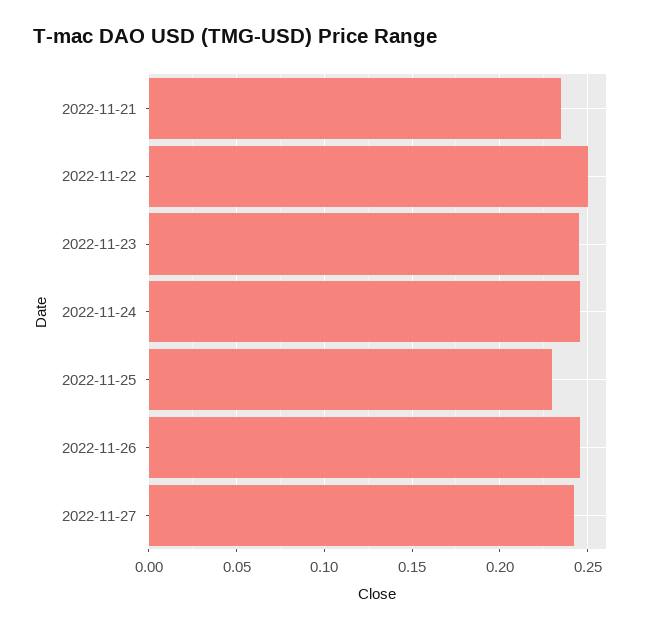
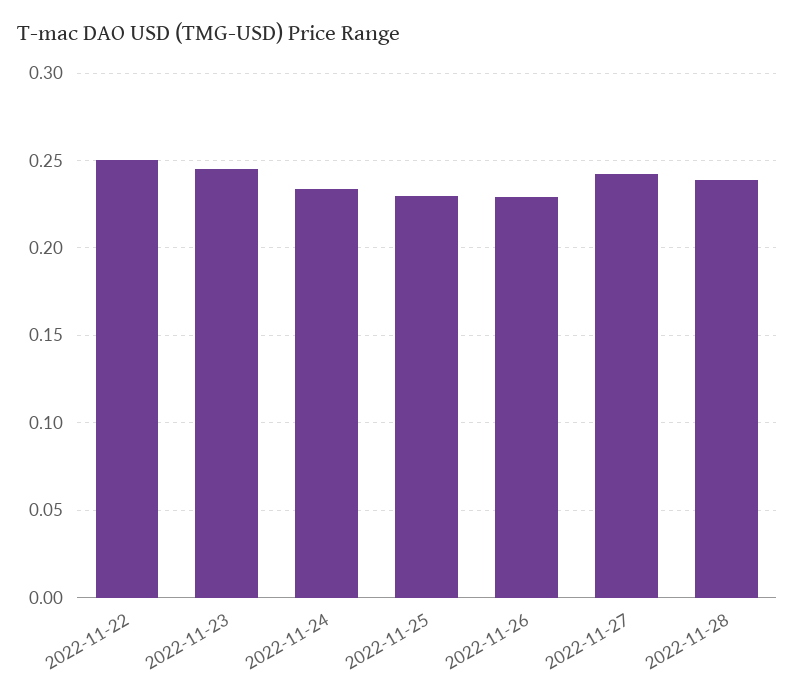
2022-11-21: 0.235 -> none
2022-11-24: 0.245 -> 0.235
2022-11-26: 0.245 -> 0.23
2022-11-28: none -> 0.24

